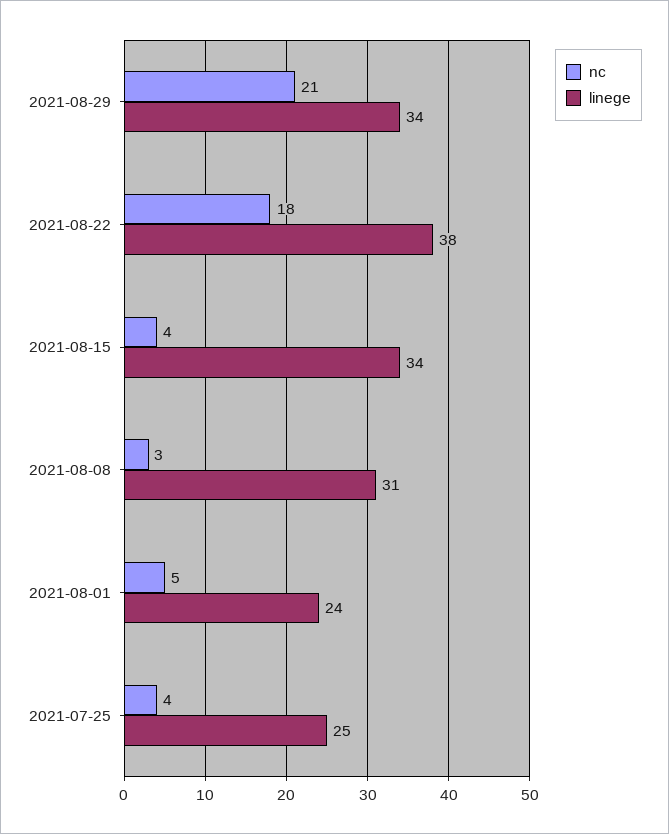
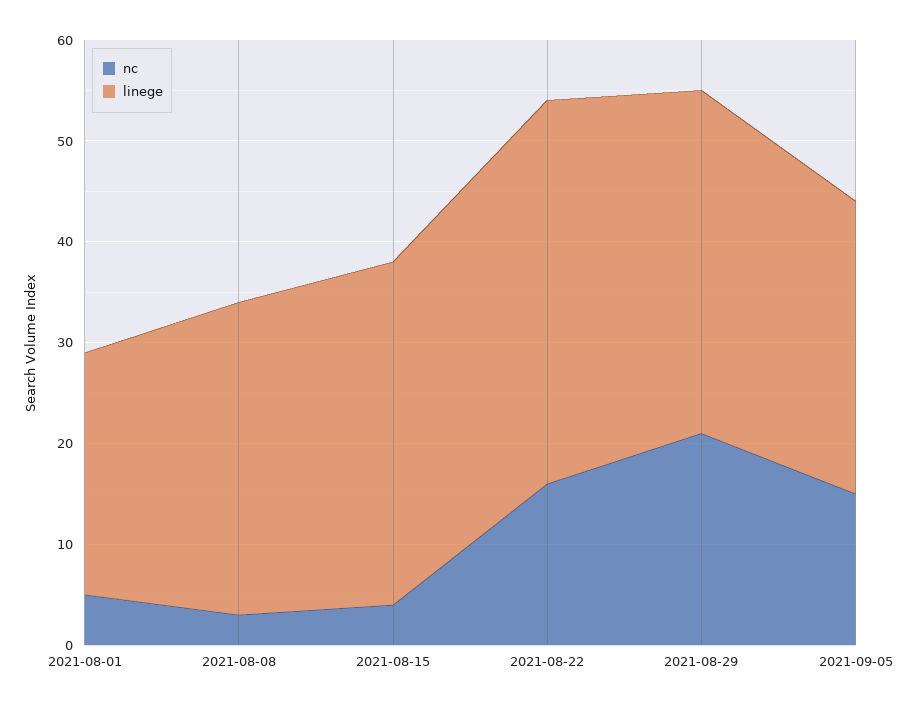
nc, 2021-08-22: 18 -> 16
nc, 2021-07-25: 4 -> none
linege, 2021-07-25: 25 -> none
nc, 2021-09-05: none -> 15
linege, 2021-09-05: none -> 29

